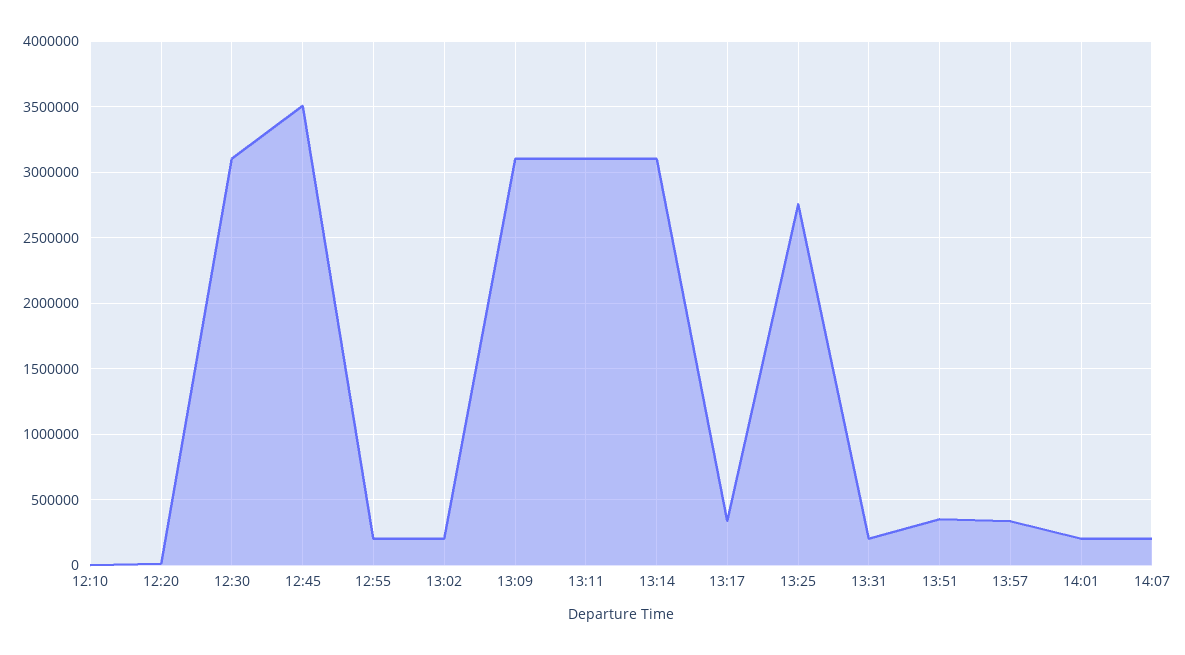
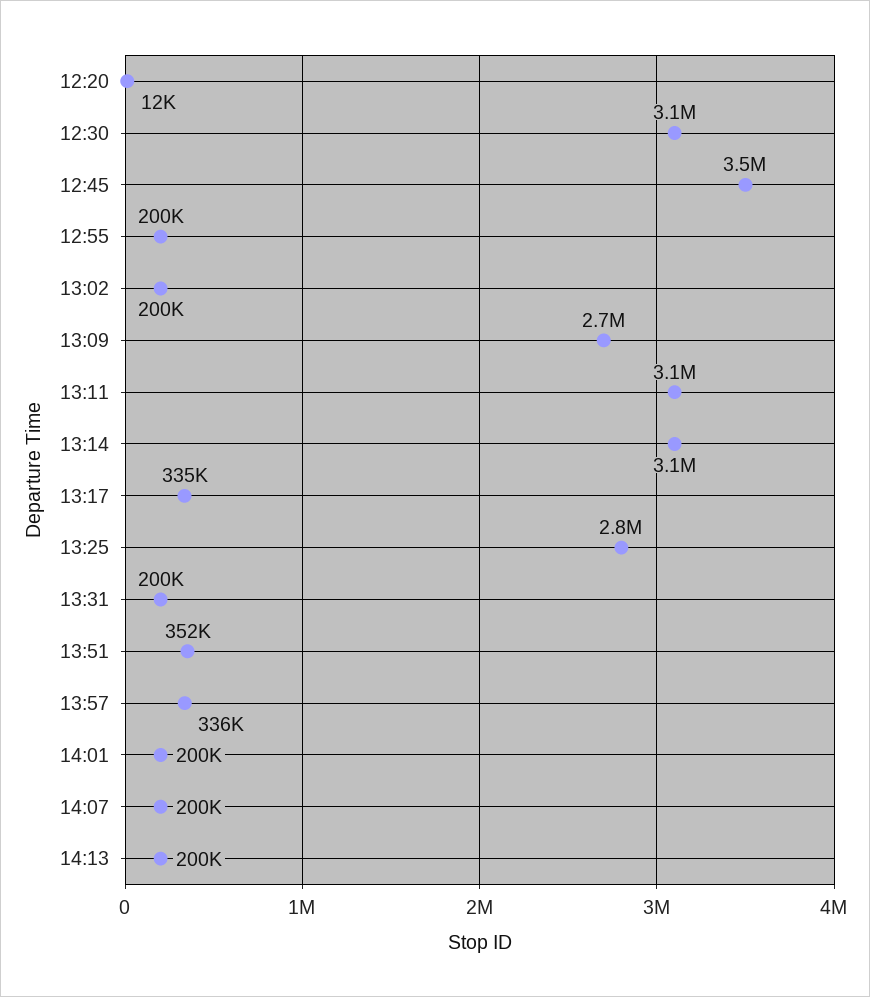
12:10: 0 -> none
13:09: 3100000 -> 2700000
14:13: none -> 200000

